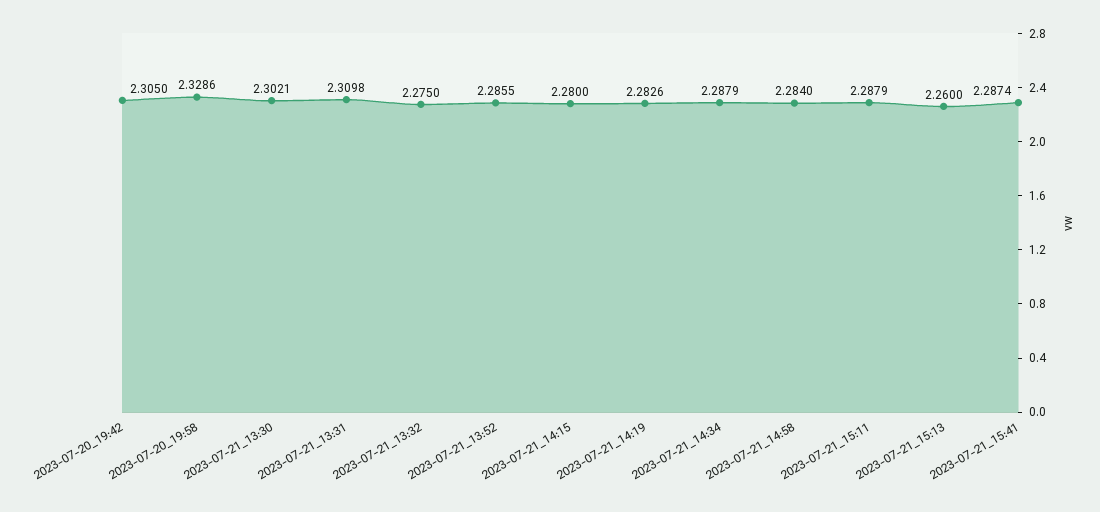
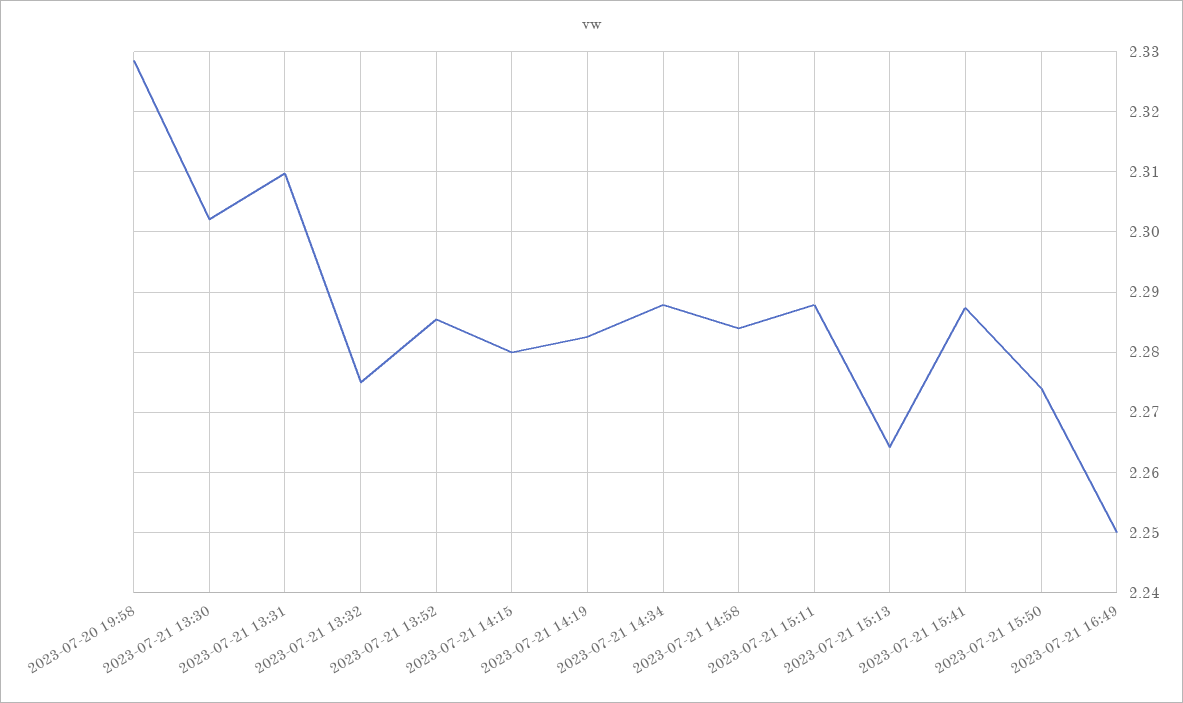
2023-07-20_19:42: 2.305 -> none
2023-07-21_15:13: 2.26 -> 2.264
2023-07-21 15:50: none -> 2.274
2023-07-21 16:49: none -> 2.25

